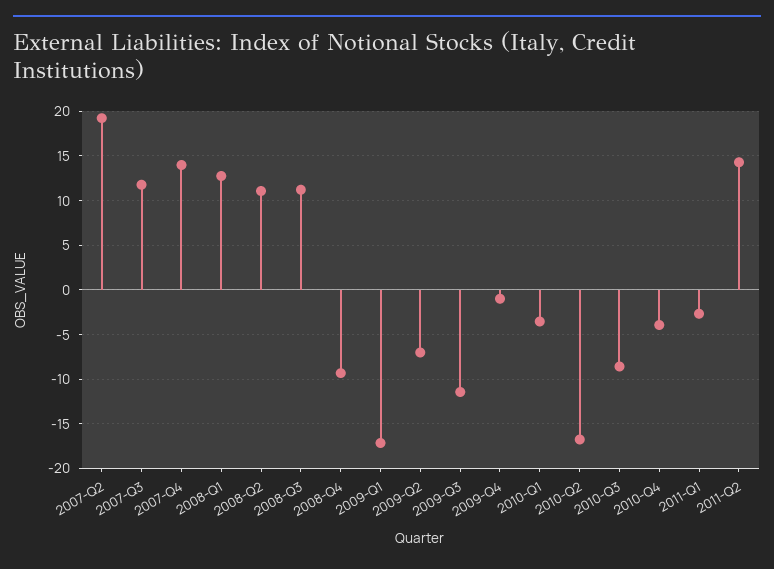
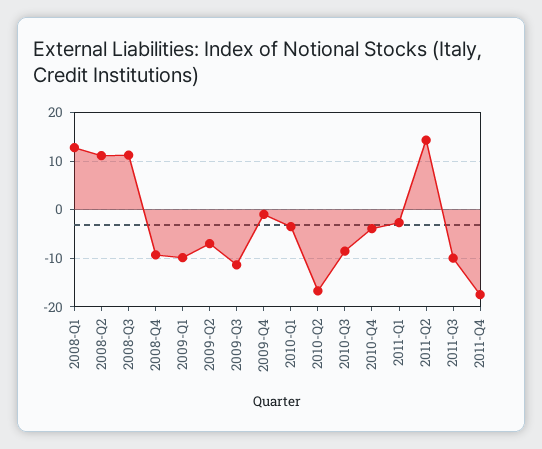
2007-Q2: 19 -> none
2007-Q3: 12 -> none
2007-Q4: 14 -> none
2009-Q1: -17 -> -10
2011-Q3: none -> -10
2011-Q4: none -> -18

